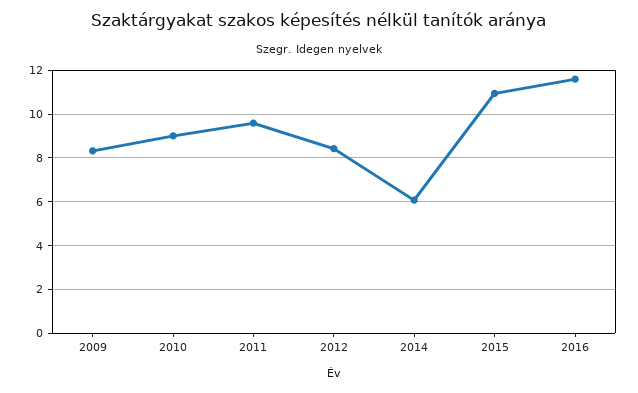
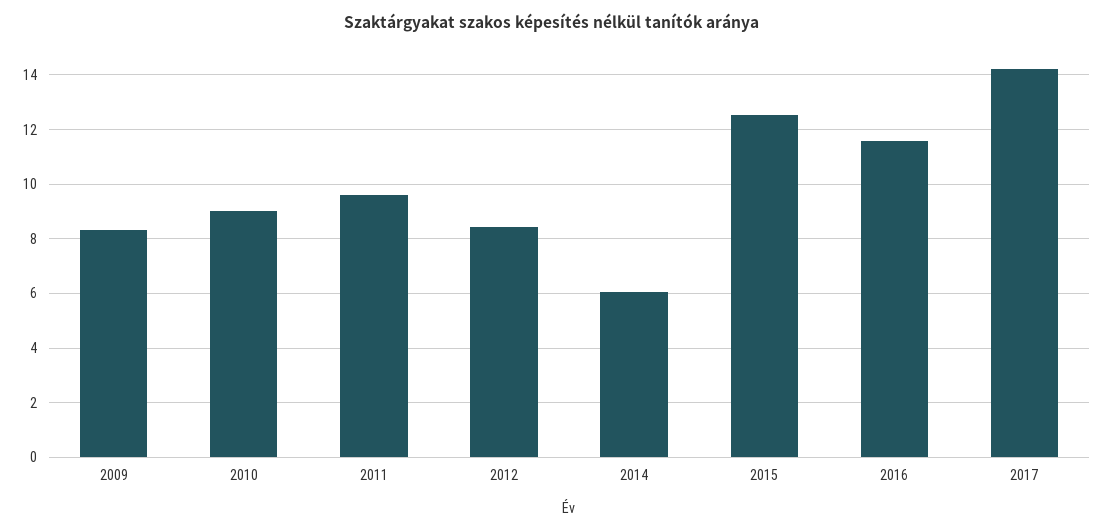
2015: 11 -> 12.5
2017: none -> 14.25

